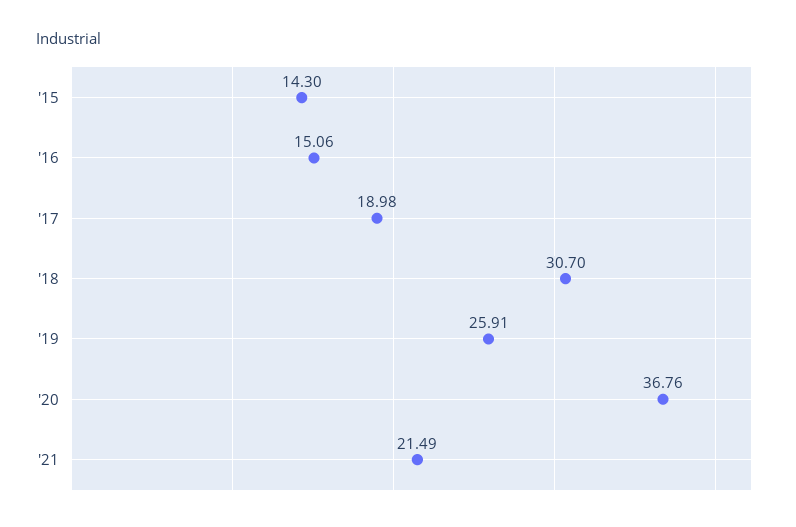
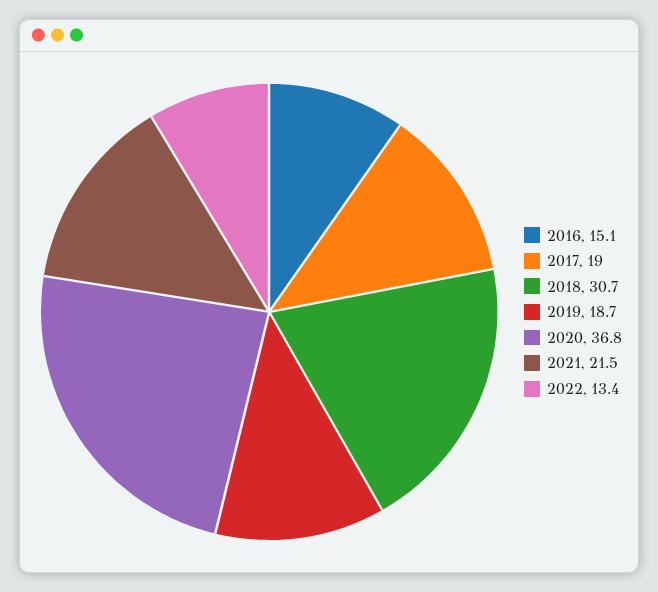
'15: 14.3 -> none
'19: 25.91 -> 18.7
2022: none -> 13.4

